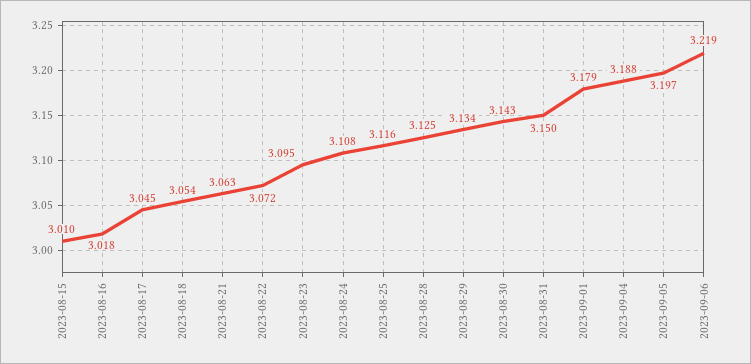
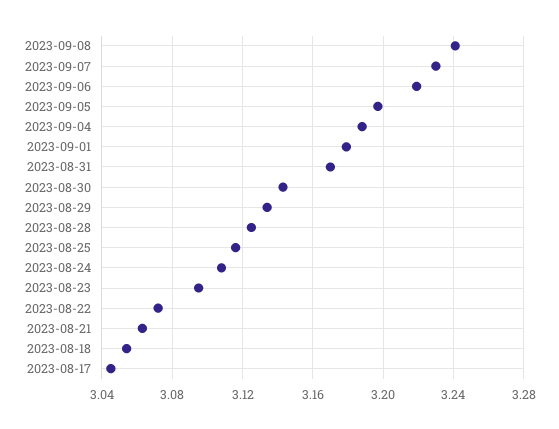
2023-08-15: 3.01 -> none
2023-08-16: 3.018 -> none
2023-08-31: 3.15 -> 3.17
2023-09-08: none -> 3.24
2023-09-07: none -> 3.23

